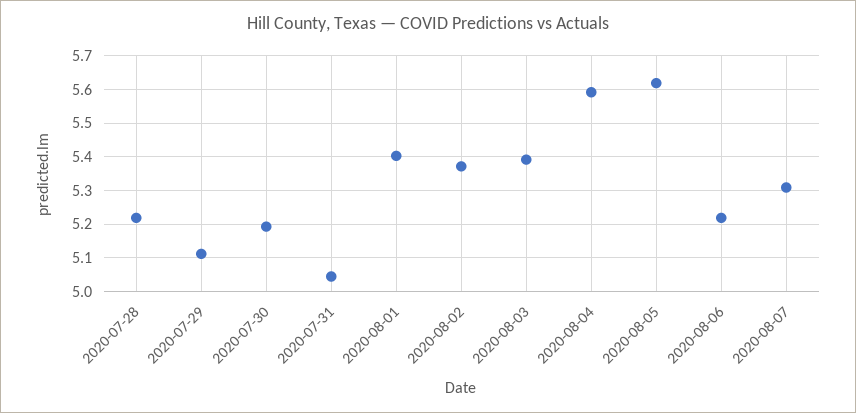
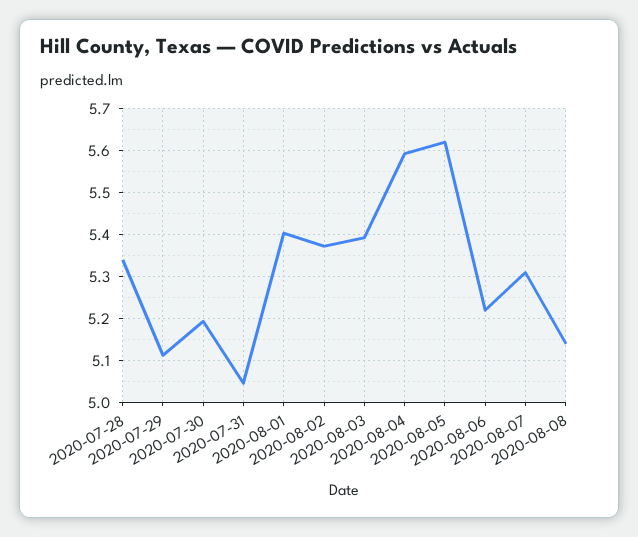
2020-07-28: 5.22 -> 5.34
2020-08-08: none -> 5.14

